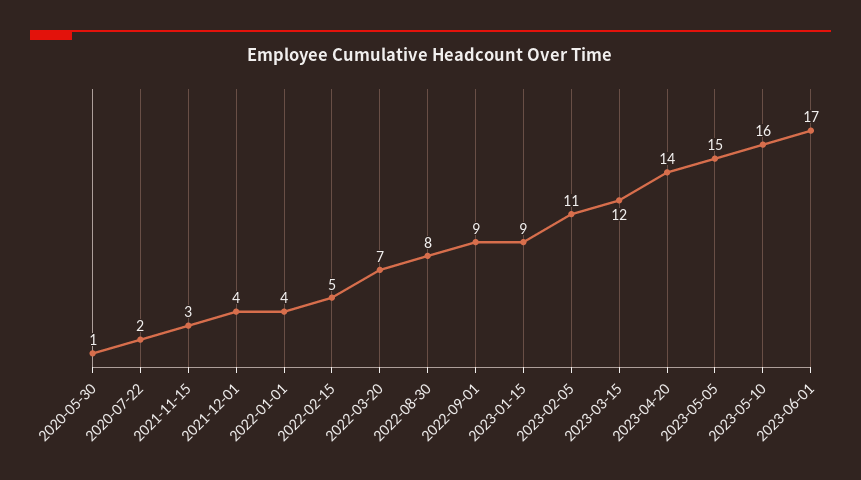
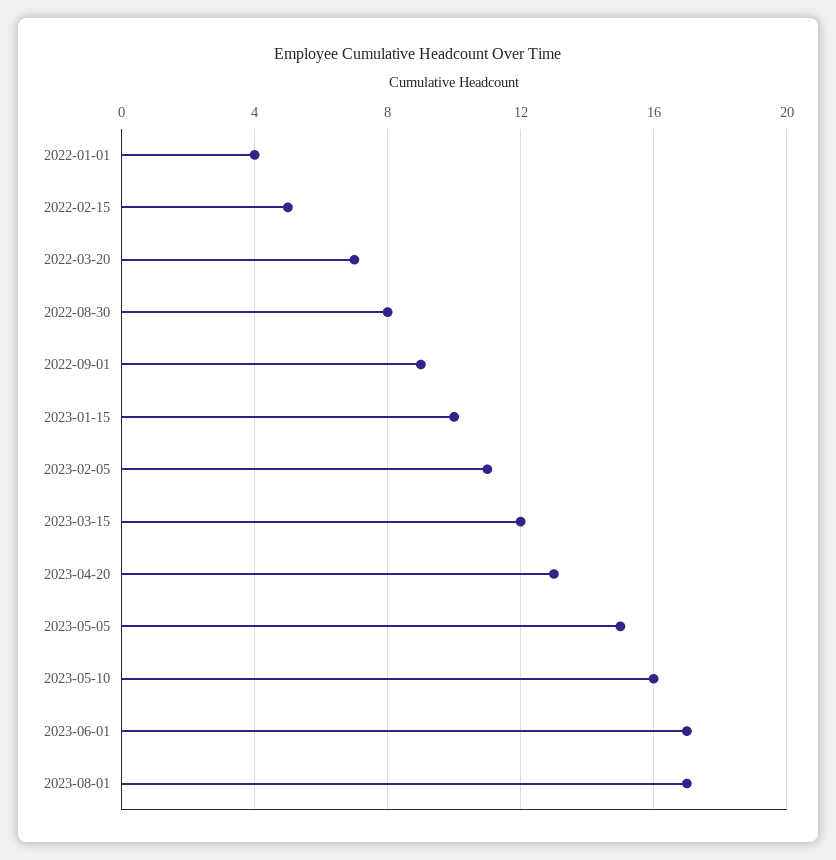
2020-05-30: 1 -> none
2020-07-22: 2 -> none
2021-11-15: 3 -> none
2021-12-01: 4 -> none
2023-01-15: 9 -> 10
2023-04-20: 14 -> 13
2023-08-01: none -> 17

